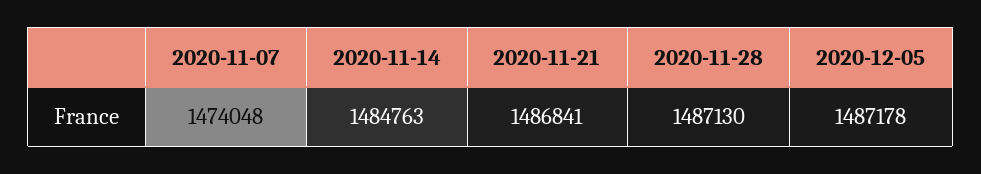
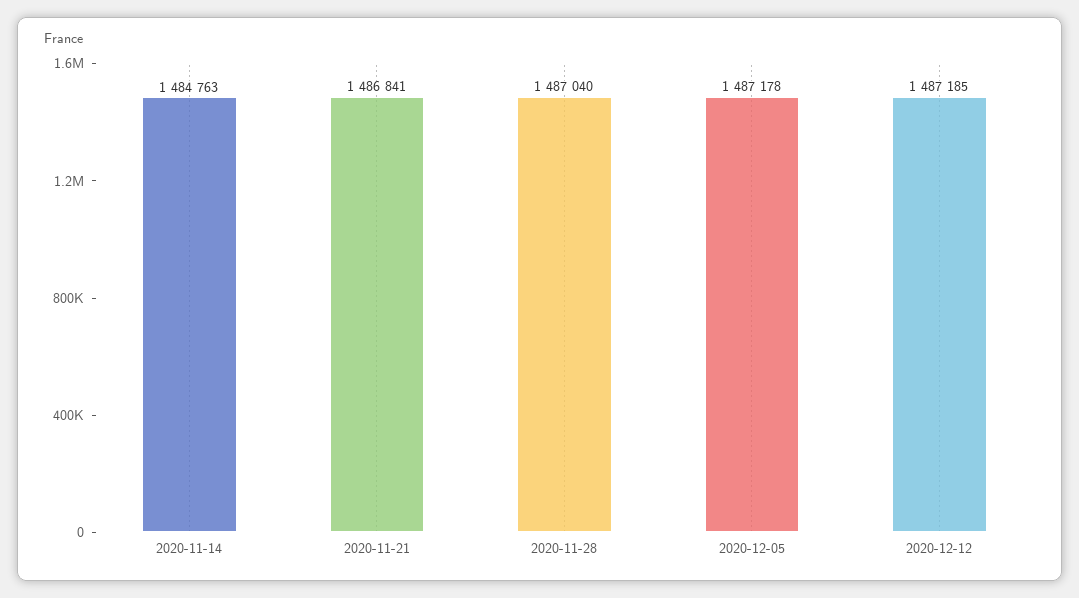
2020-11-07: 1474048 -> none
2020-11-28: 1487130 -> 1487040
2020-12-12: none -> 1487185

